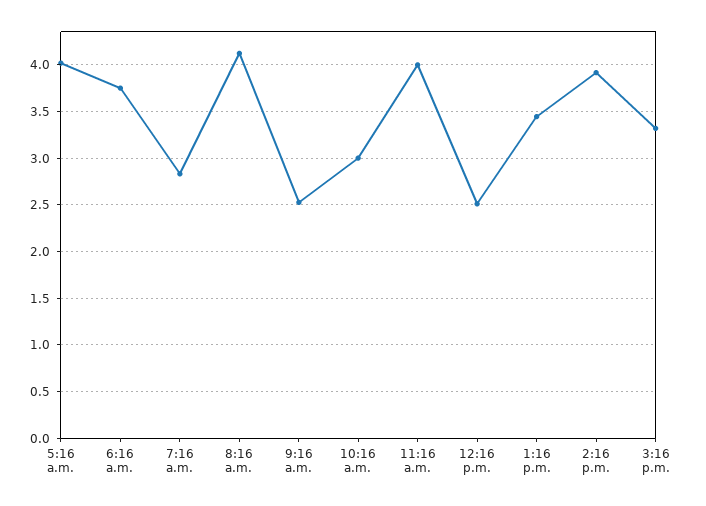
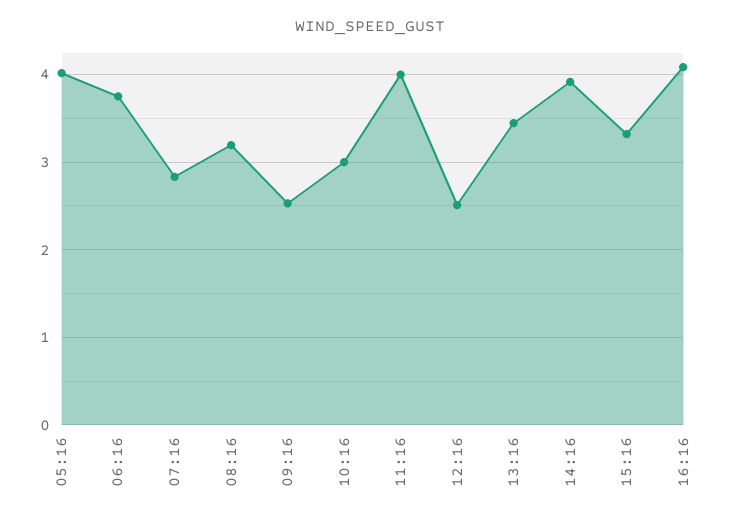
8:16 a.m.: 4.1 -> 3.2
16:16: none -> 4.1

